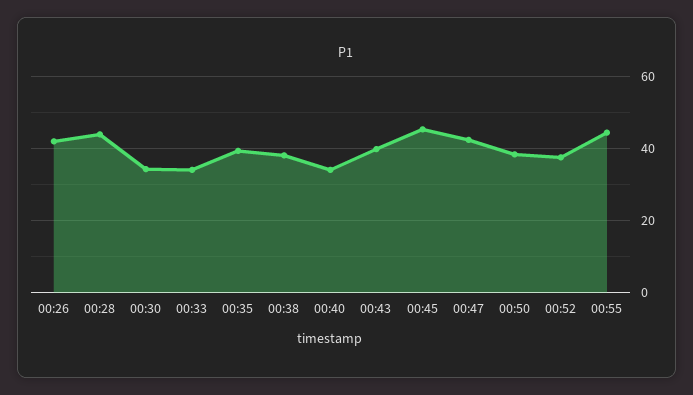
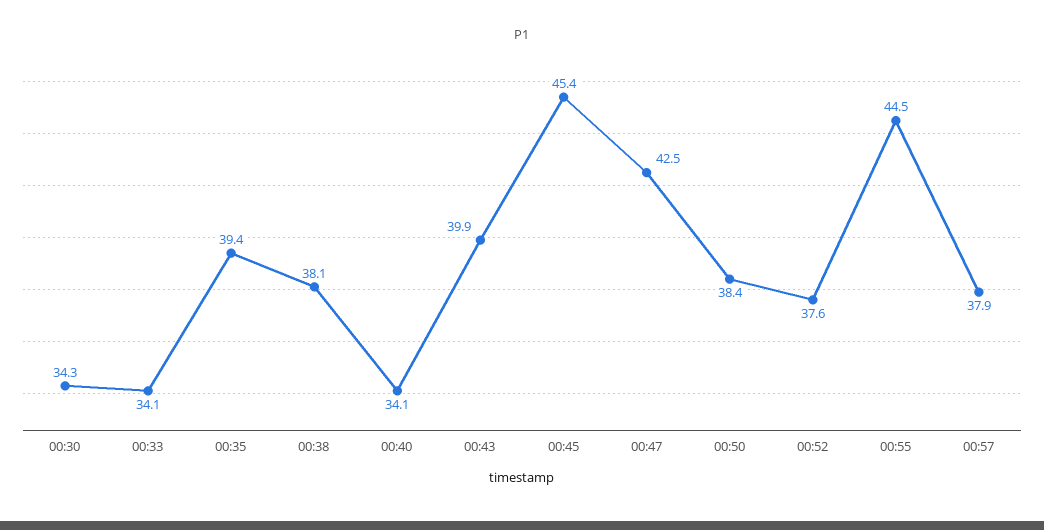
00:26: 42 -> none
00:28: 44 -> none
00:57: none -> 37.9

